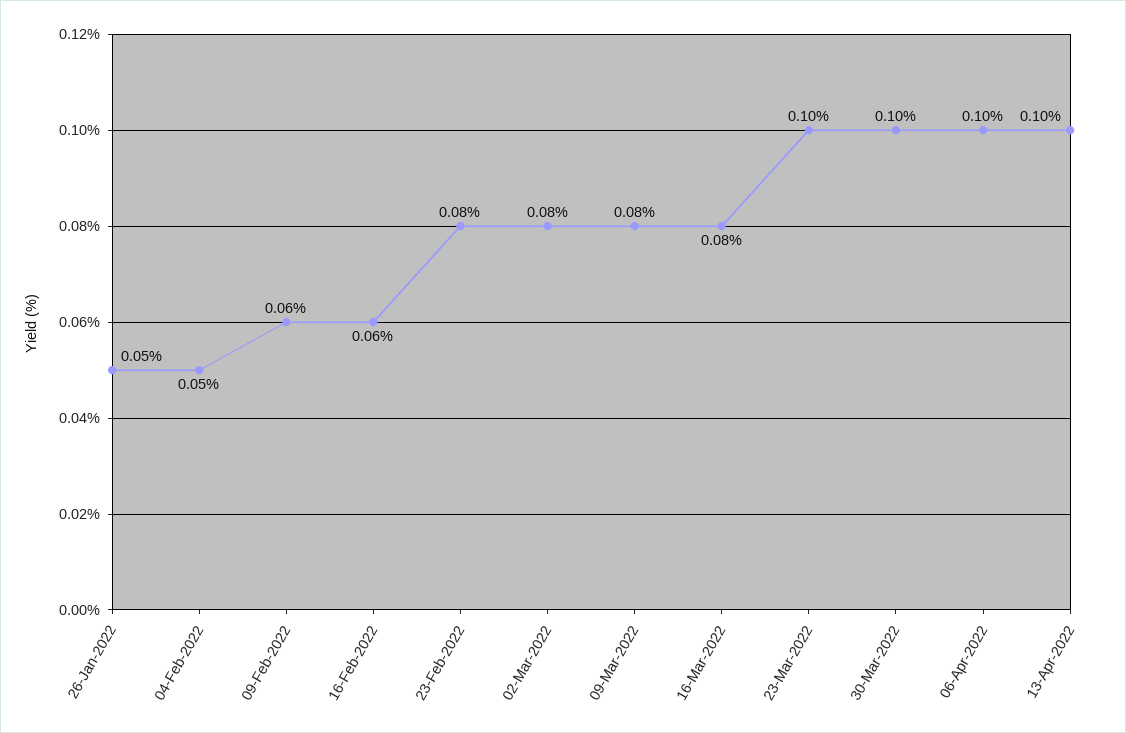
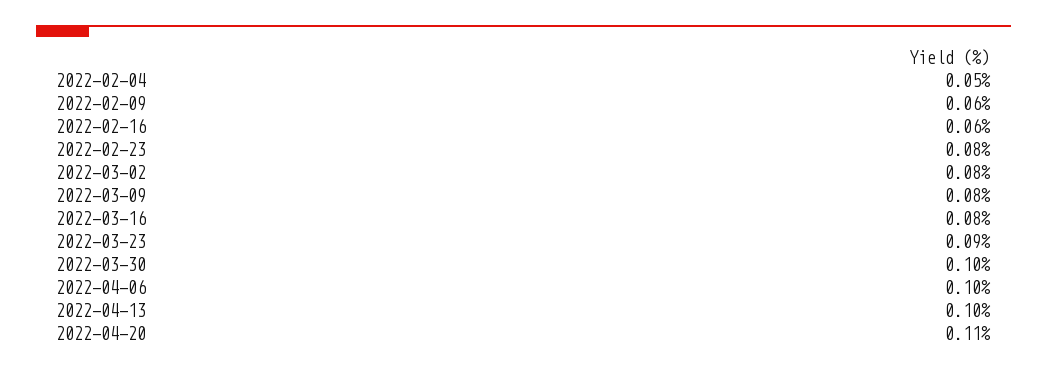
26-Jan-2022: 0.05 -> none
23-Mar-2022: 0.1 -> 0.09
2022-04-20: none -> 0.11

